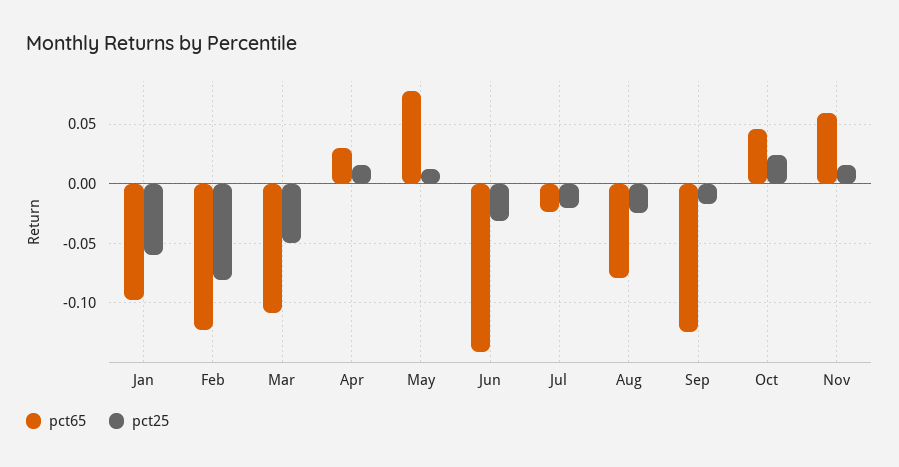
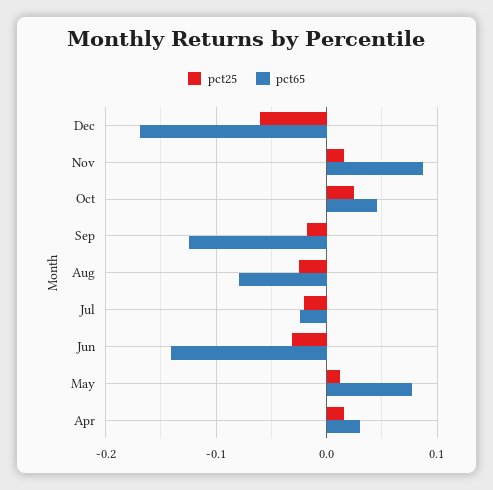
pct65, Jan: -0.1 -> none
pct25, Jan: -0.06 -> none
pct65, Feb: -0.12 -> none
pct25, Feb: -0.08 -> none
pct65, Mar: -0.11 -> none
pct25, Mar: -0.05 -> none
pct65, Nov: 0.06 -> 0.09
pct25, Dec: none -> -0.06
pct65, Dec: none -> -0.17

